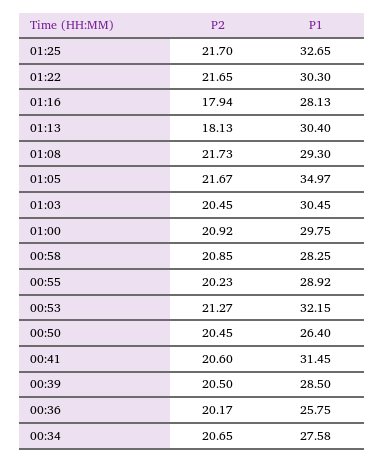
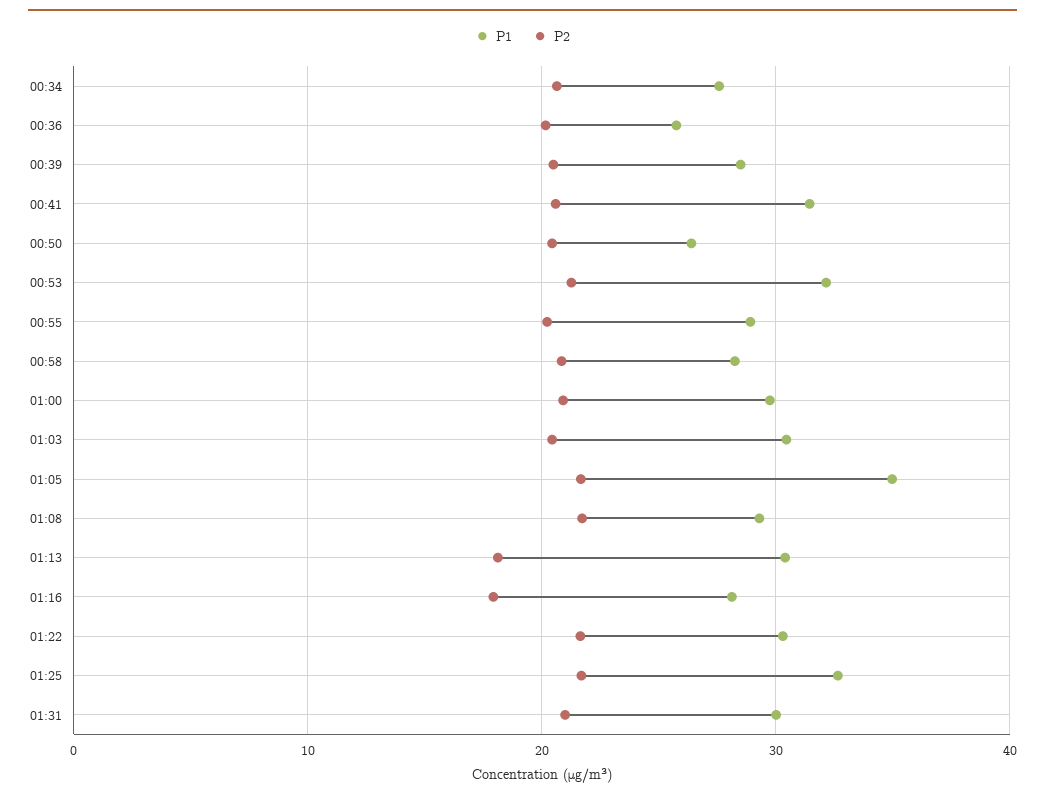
P1, 01:31: none -> 30
P2, 01:31: none -> 21

